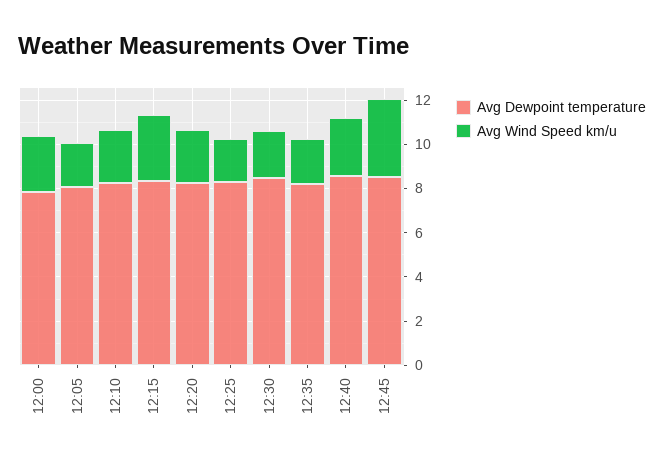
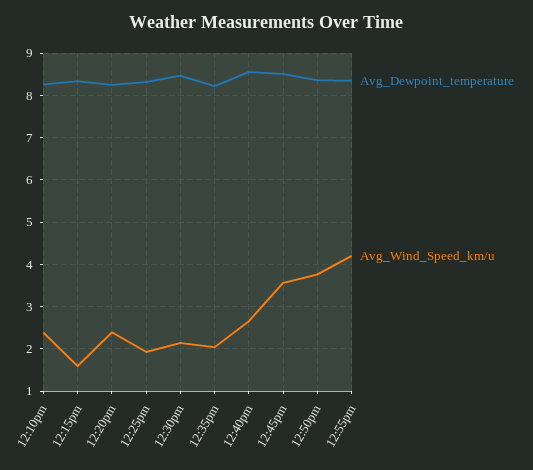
Avg Dewpoint temperature, 12:00: 8 -> none
Avg Wind Speed km/u, 12:00: 2.5 -> none
Avg Dewpoint temperature, 12:05: 8 -> none
Avg Wind Speed km/u, 12:05: 2 -> none
Avg Wind Speed km/u, 12:15: 3 -> 1.6
Avg Dewpoint temperature, 12:50pm: none -> 8.4
Avg Wind Speed km/u, 12:50pm: none -> 3.8
Avg Dewpoint temperature, 12:55pm: none -> 8.4
Avg Wind Speed km/u, 12:55pm: none -> 4.2

